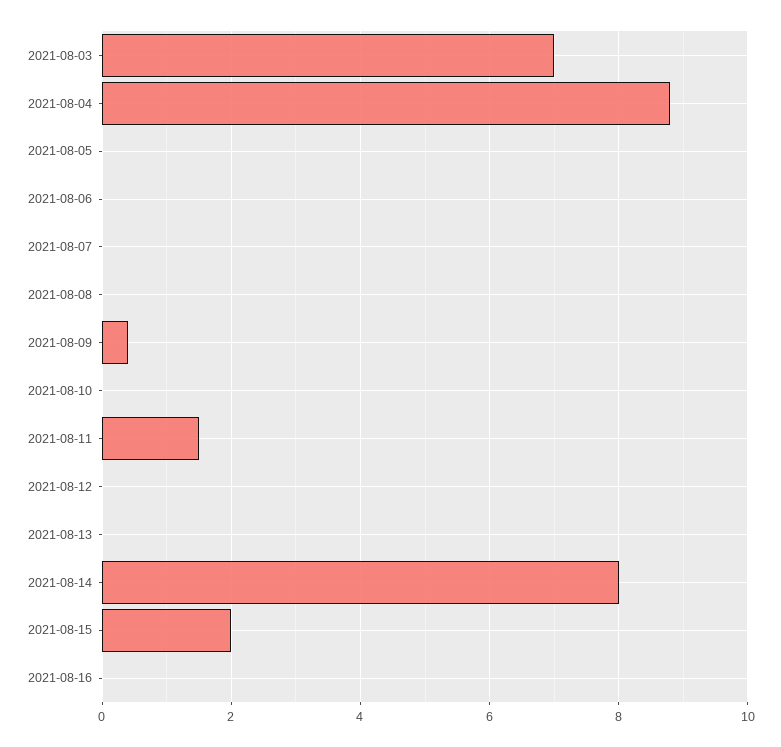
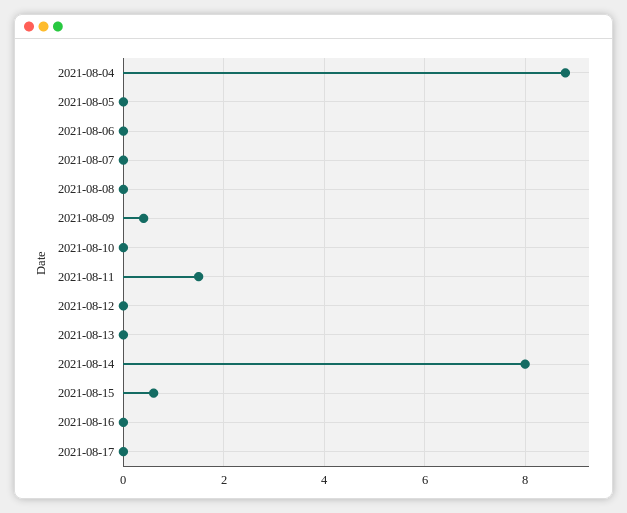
2021-08-03: 7 -> none
2021-08-15: 2 -> 0.5
2021-08-17: none -> 0

